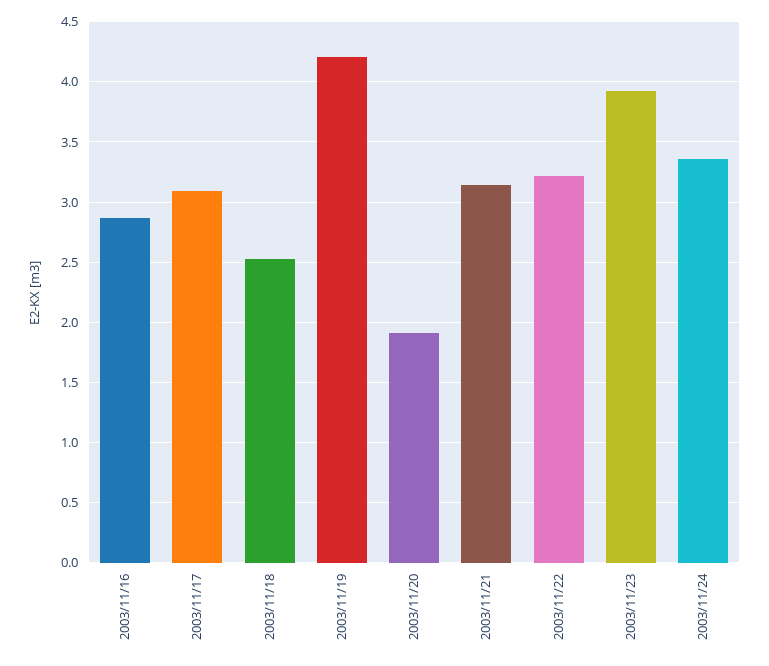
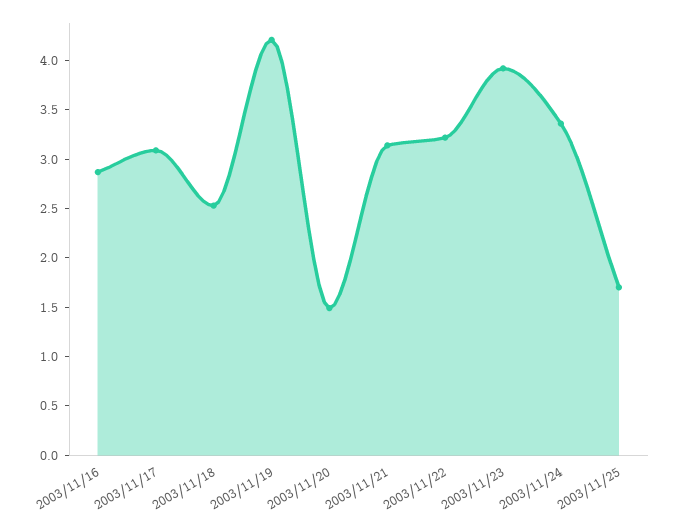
2003/11/20: 1.9 -> 1.5
2003/11/25: none -> 1.7

